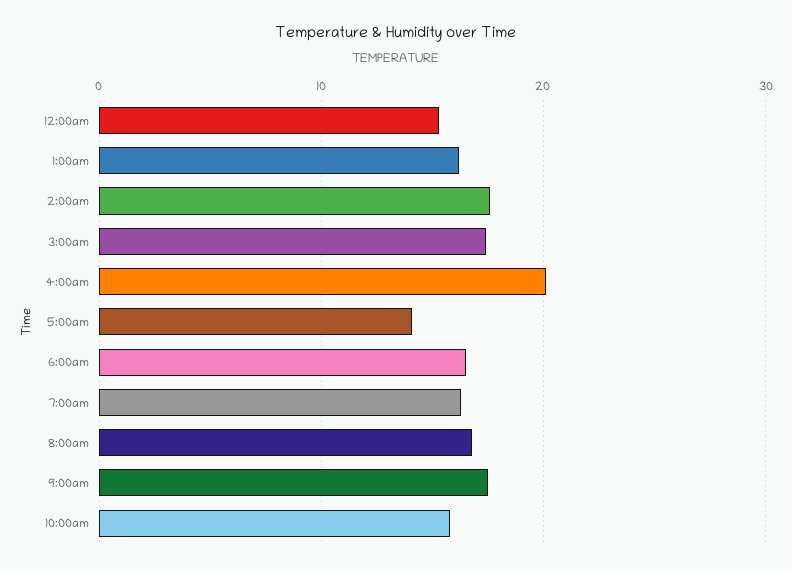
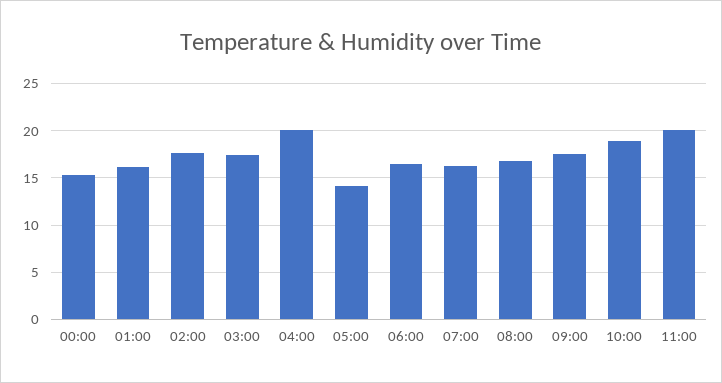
10:00am: 16 -> 19
11:00: none -> 20

